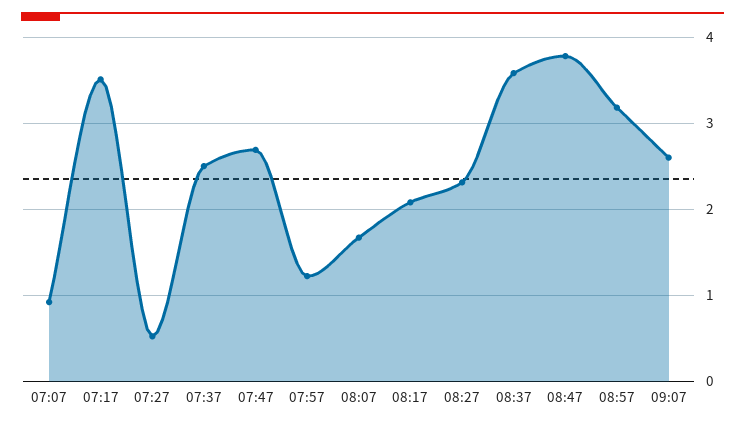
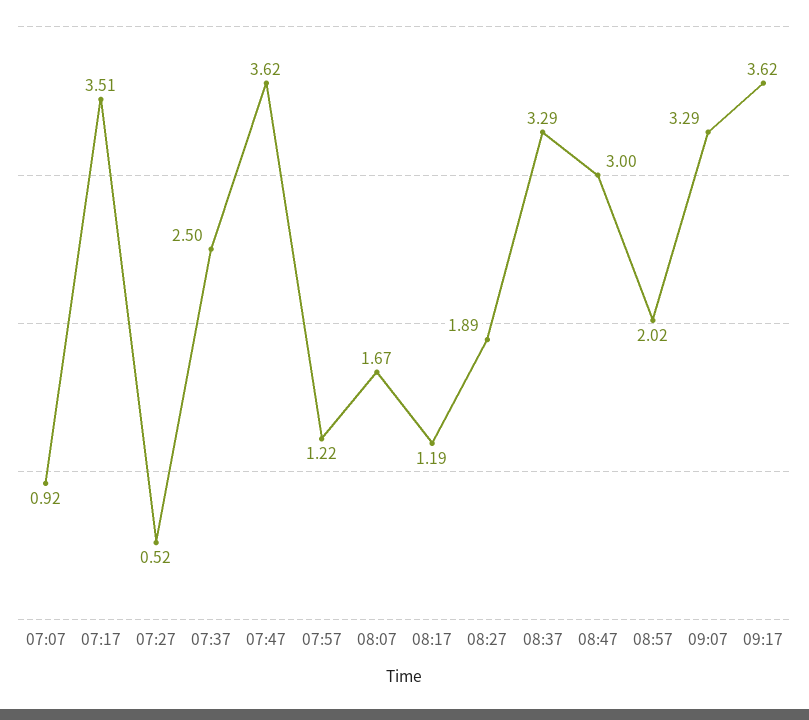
07:47: 2.7 -> 3.62
08:17: 2.1 -> 1.19
08:27: 2.3 -> 1.89
08:37: 3.6 -> 3.29
08:47: 3.8 -> 3
08:57: 3.2 -> 2.02
09:07: 2.6 -> 3.29
09:17: none -> 3.62

